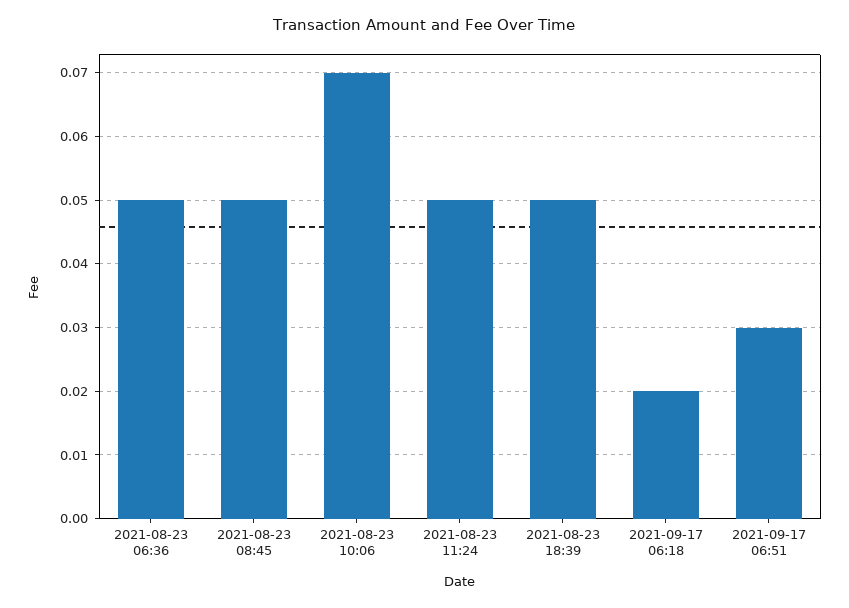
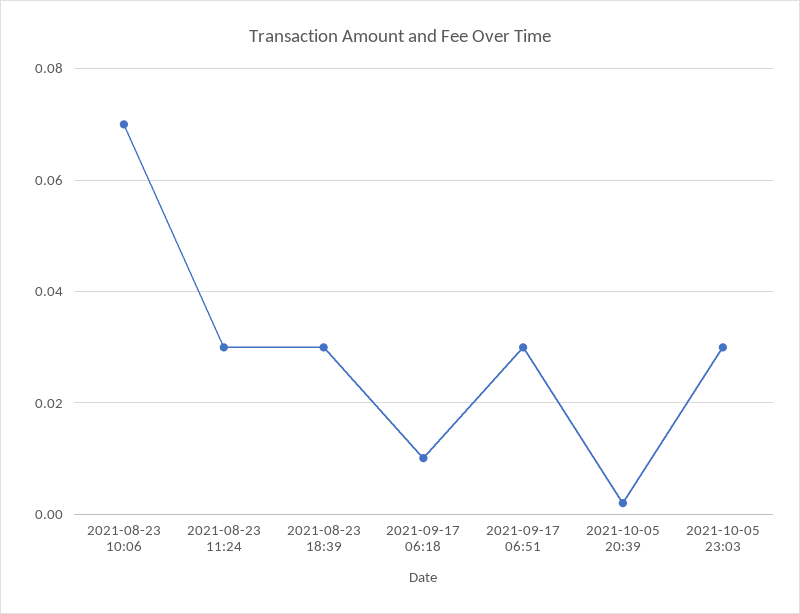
2021-08-23 06:36: 0.05 -> none
2021-08-23 08:45: 0.05 -> none
2021-08-23 11:24: 0.05 -> 0.03
2021-08-23 18:39: 0.05 -> 0.03
2021-09-17 06:18: 0.02 -> 0.01
2021-10-05 20:39: none -> 0.002
2021-10-05 23:03: none -> 0.03

